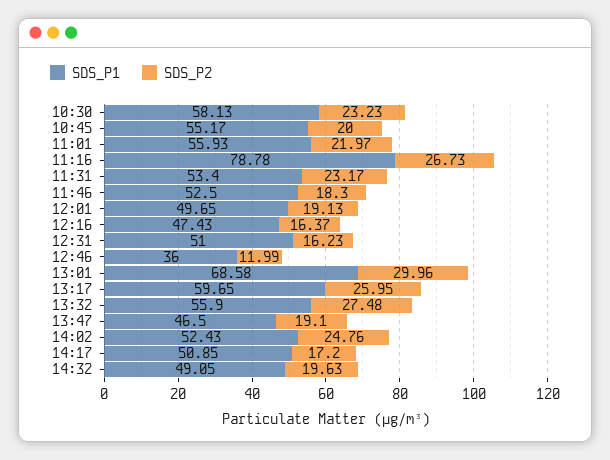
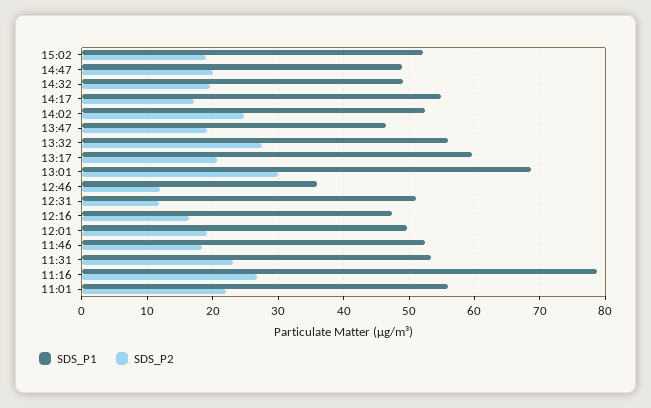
SDS_P1, 10:30: 58.13 -> none
SDS_P2, 10:30: 23.23 -> none
SDS_P1, 10:45: 55.17 -> none
SDS_P2, 10:45: 20 -> none
SDS_P2, 12:31: 16.23 -> 12
SDS_P2, 13:17: 25.95 -> 21
SDS_P1, 14:17: 50.85 -> 55
SDS_P1, 15:02: none -> 52
SDS_P2, 15:02: none -> 19
SDS_P1, 14:47: none -> 49
SDS_P2, 14:47: none -> 20

